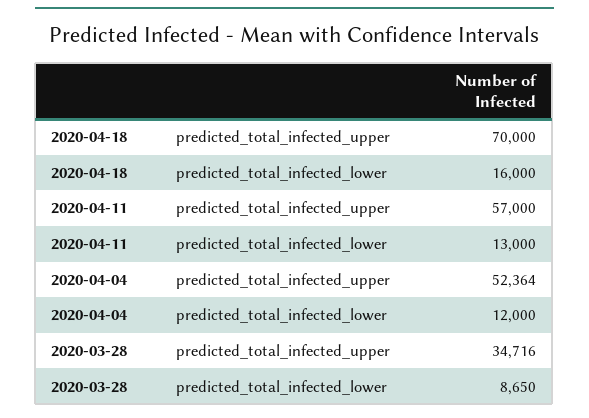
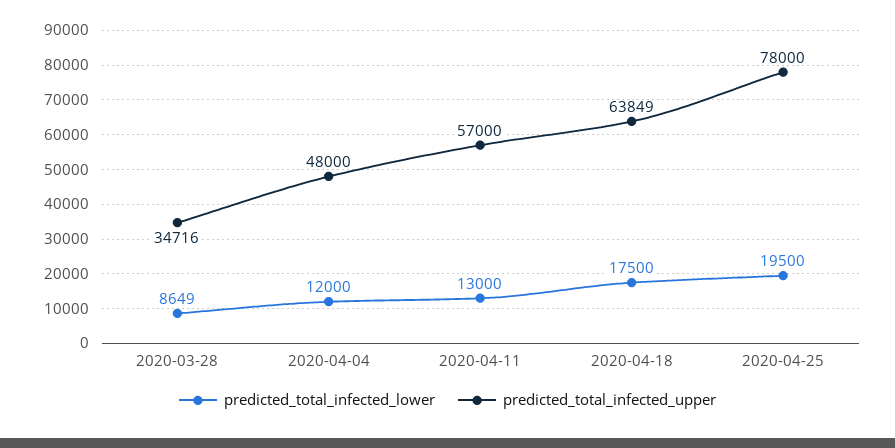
predicted_total_infected_upper, 2020-04-18: 70000 -> 63849
predicted_total_infected_lower, 2020-04-18: 16000 -> 17500
predicted_total_infected_upper, 2020-04-04: 52364 -> 48000
predicted_total_infected_lower, 2020-03-28: 8650 -> 8649
predicted_total_infected_lower, 2020-04-25: none -> 19500
predicted_total_infected_upper, 2020-04-25: none -> 78000

